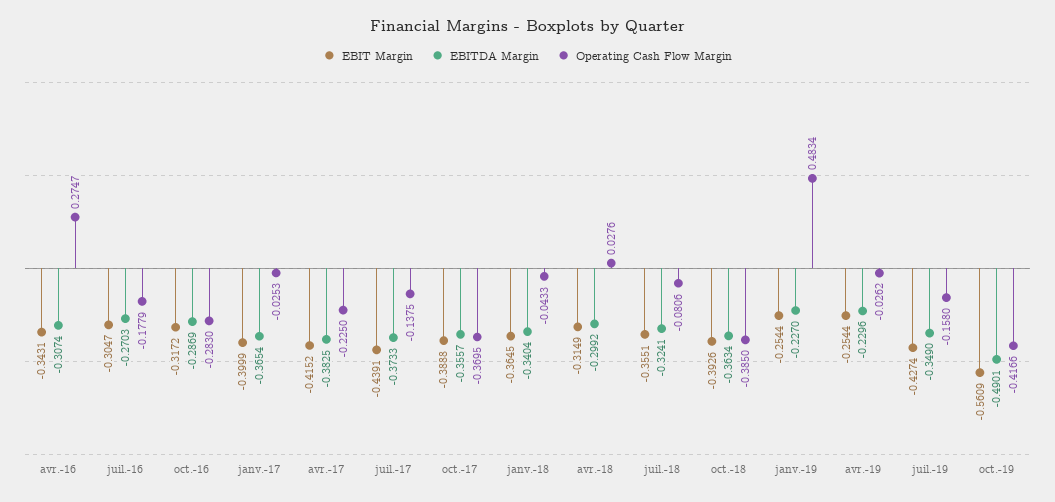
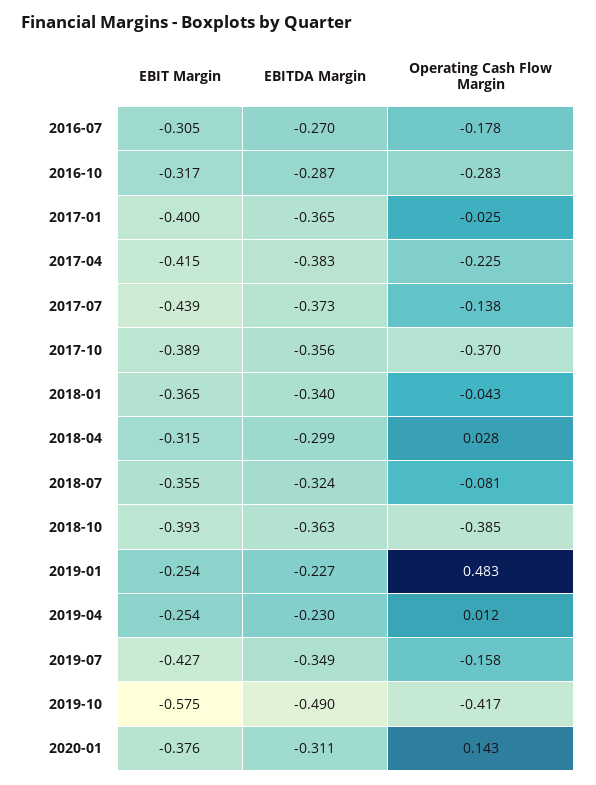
EBIT Margin, avr.-16: -0.3431 -> none
EBITDA Margin, avr.-16: -0.3074 -> none
Operating Cash Flow Margin, avr.-16: 0.2747 -> none
Operating Cash Flow Margin, avr.-19: -0.0262 -> 0.012
EBIT Margin, oct.-19: -0.5609 -> -0.575
EBIT Margin, 2020-01: none -> -0.376
EBITDA Margin, 2020-01: none -> -0.311
Operating Cash Flow Margin, 2020-01: none -> 0.143

